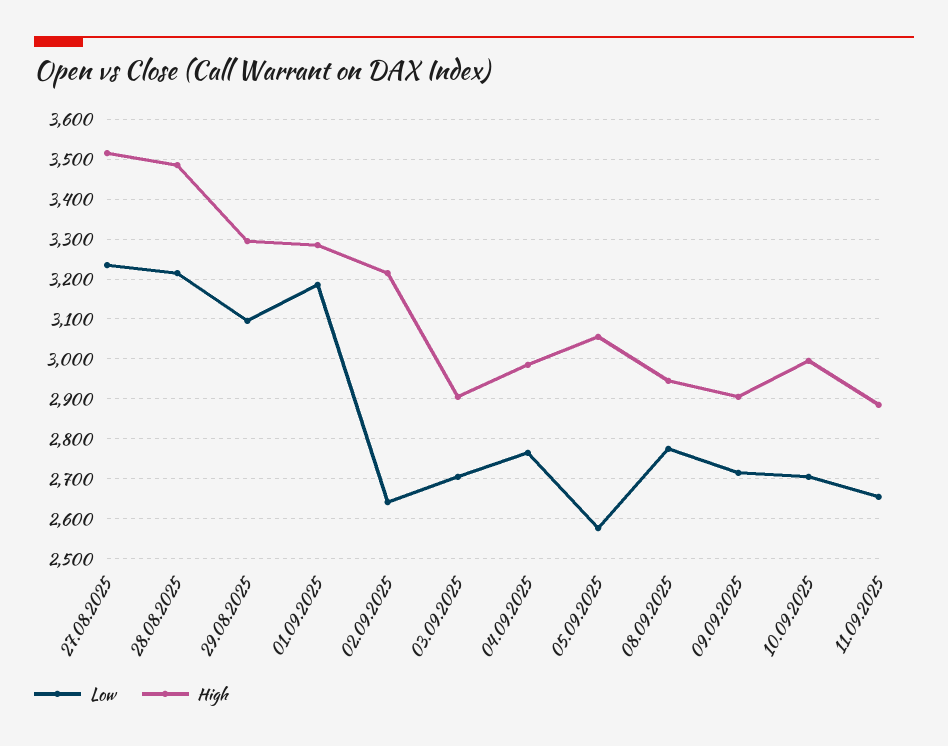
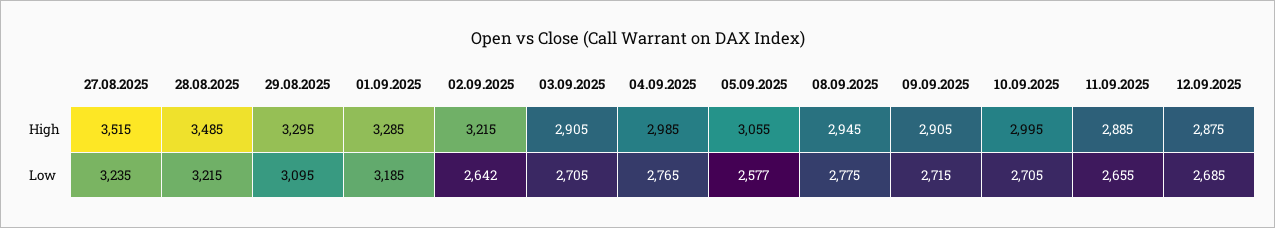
High, 12.09.2025: none -> 2875
Low, 12.09.2025: none -> 2685

